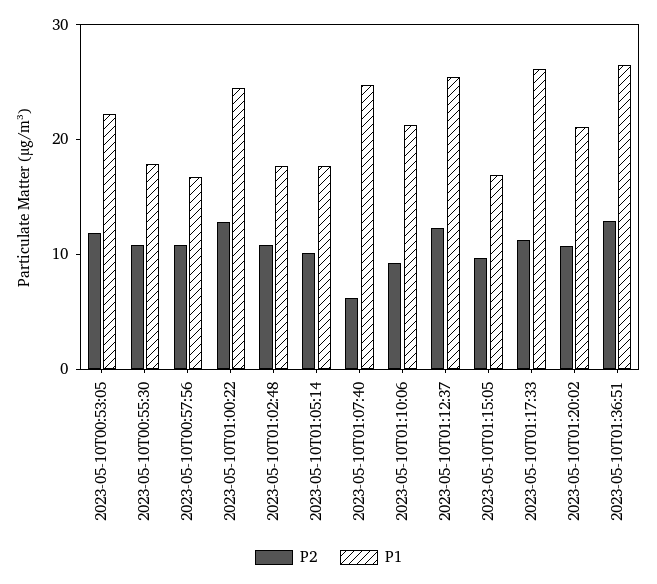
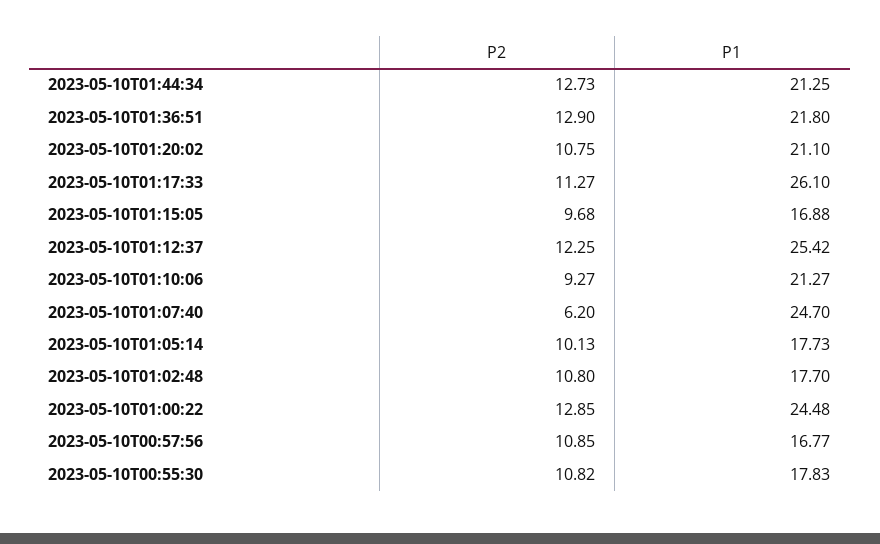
P2, 2023-05-10T00:53:05: 12 -> none
P1, 2023-05-10T00:53:05: 22 -> none
P1, 2023-05-10T01:36:51: 26 -> 21.8
P2, 2023-05-10T01:44:34: none -> 12.73
P1, 2023-05-10T01:44:34: none -> 21.25

